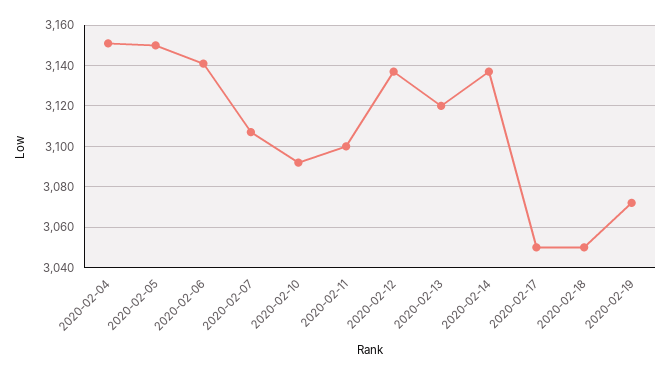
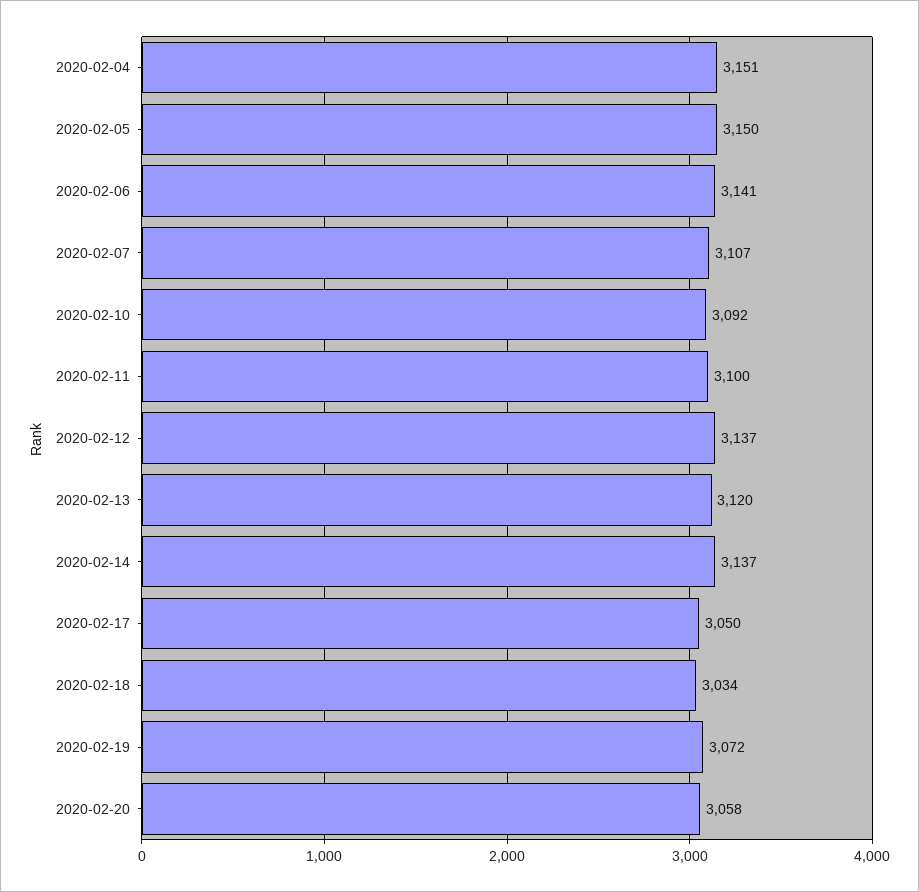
2020-02-18: 3050 -> 3034
2020-02-20: none -> 3058

